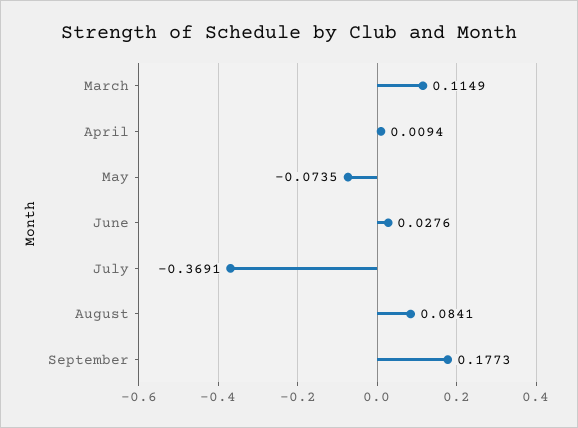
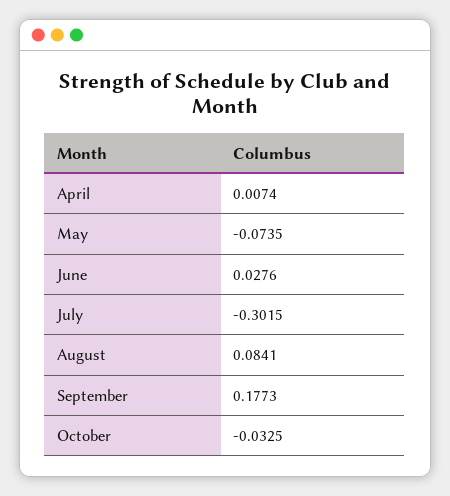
March: 0.1149 -> none
April: 0.0094 -> 0.0074
July: -0.3691 -> -0.3015
October: none -> -0.0325

